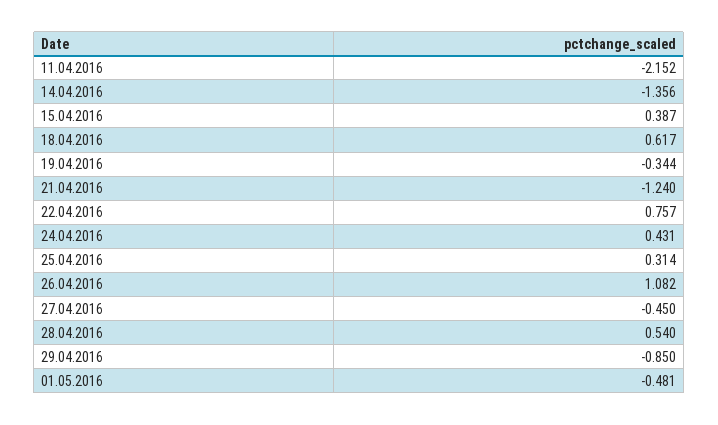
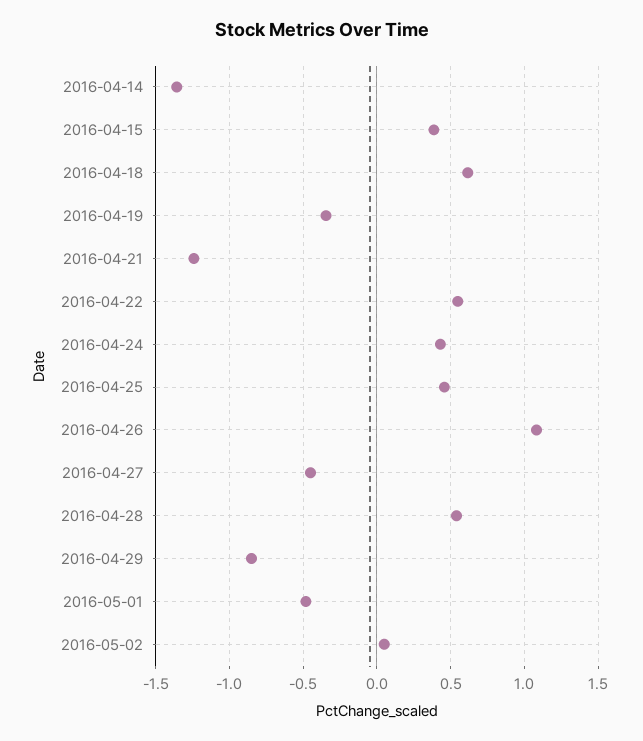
11.04.2016: -2.152 -> none
22.04.2016: 0.757 -> 0.55
25.04.2016: 0.314 -> 0.45
2016-05-02: none -> 0.05

